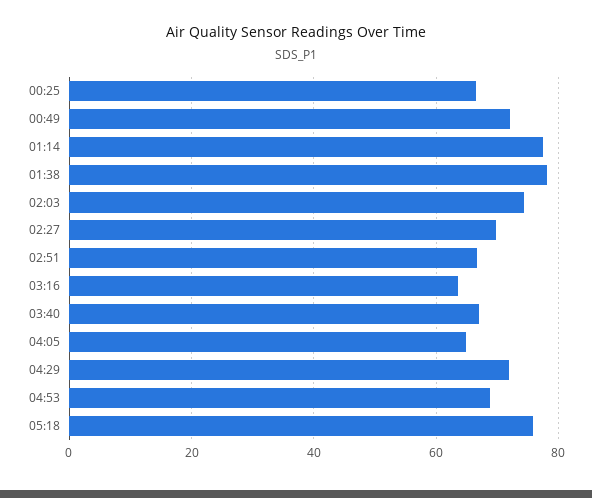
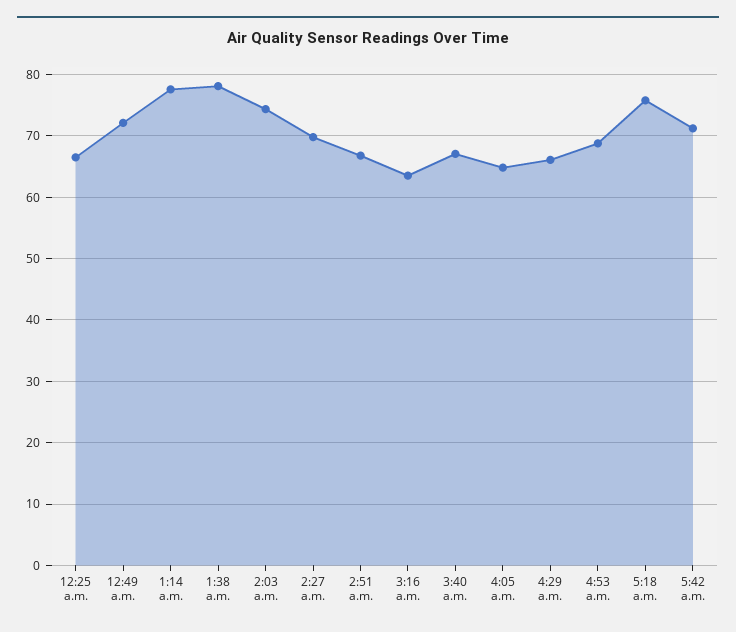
04:29: 72 -> 66
5:42 a.m.: none -> 71

